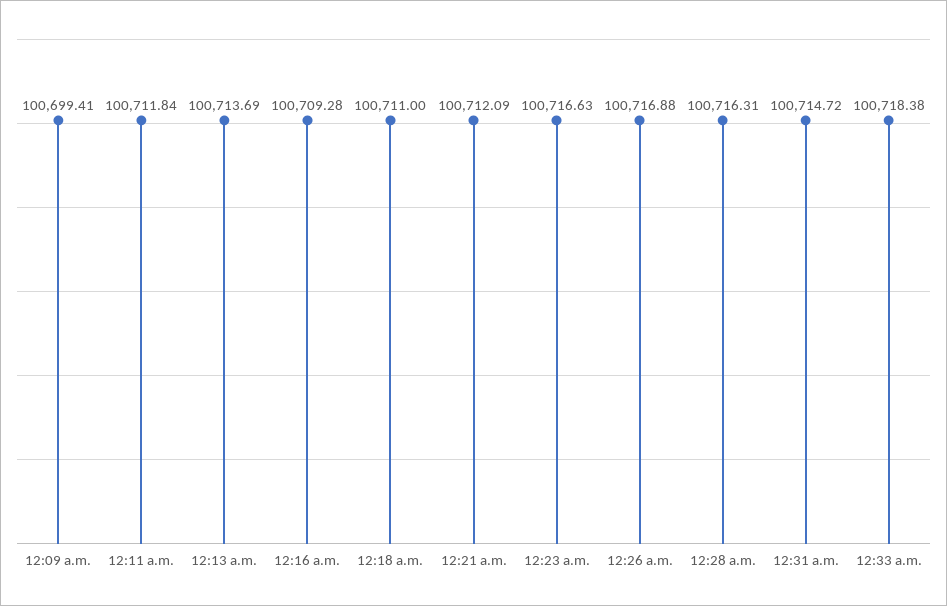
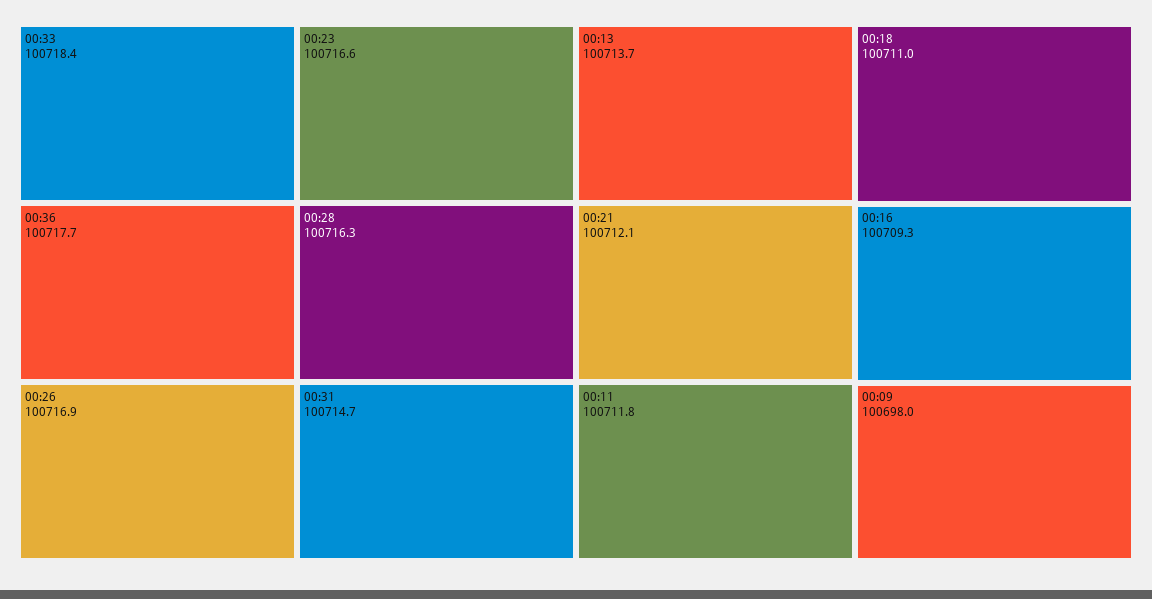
12:09 a.m.: 100699.41 -> 100698
00:36: none -> 100717.7

